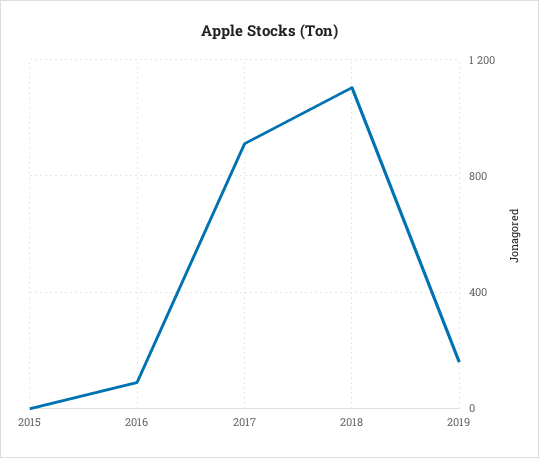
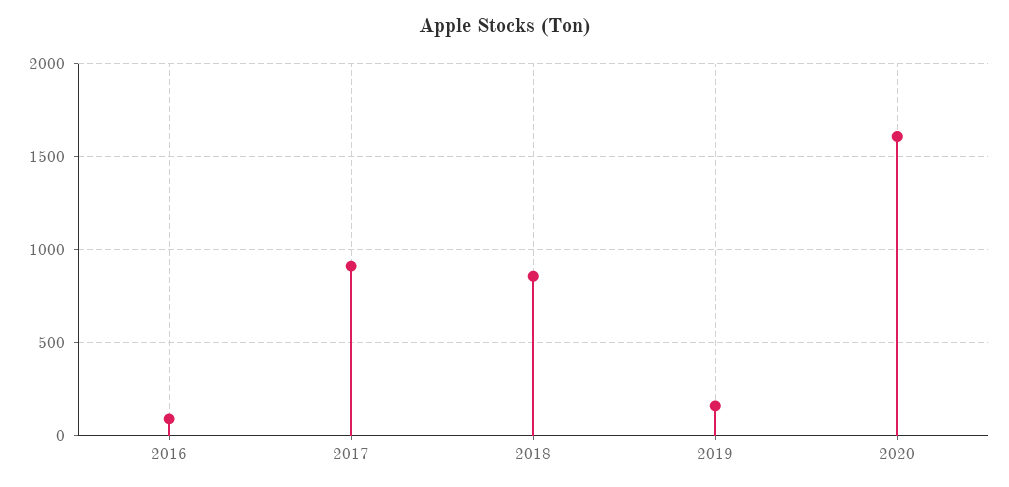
2015: 0 -> none
2018: 1100 -> 850
2020: none -> 1600

